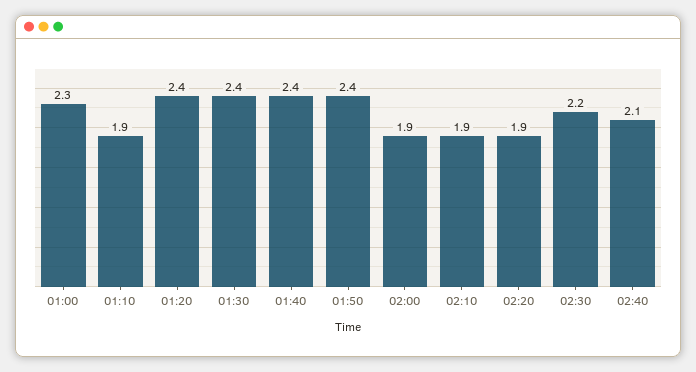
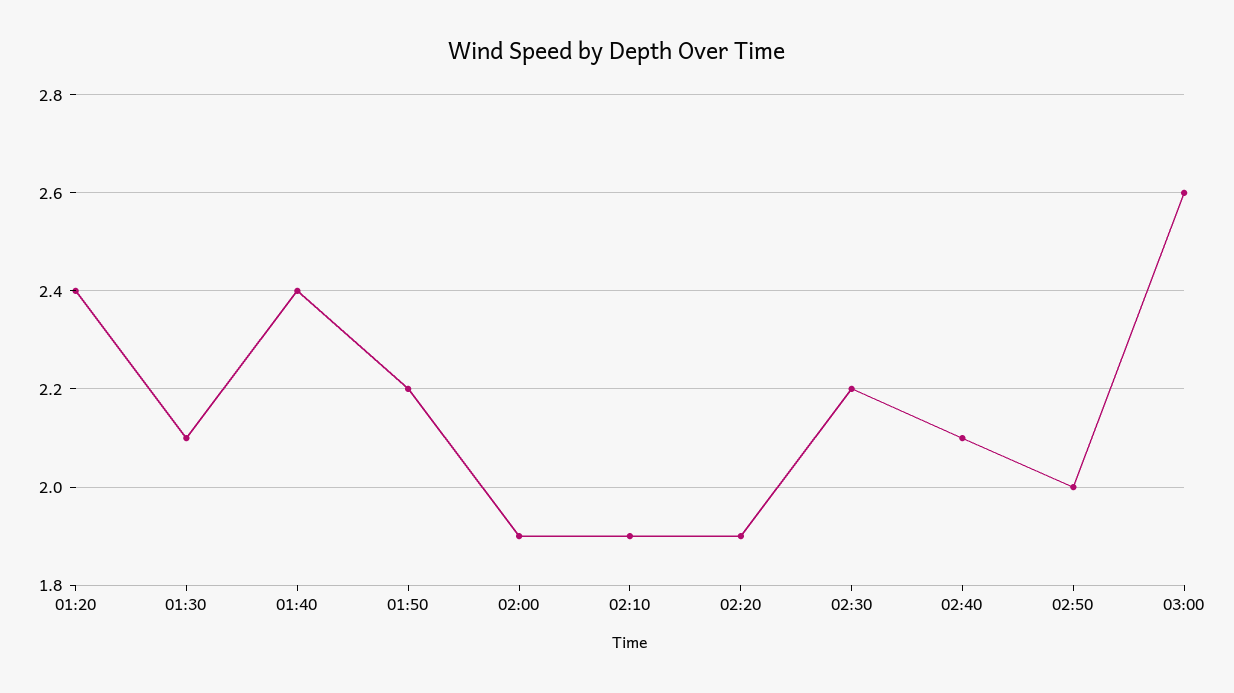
01:00: 2.3 -> none
01:10: 1.9 -> none
01:30: 2.4 -> 2.1
01:50: 2.4 -> 2.2
02:50: none -> 2
03:00: none -> 2.6

